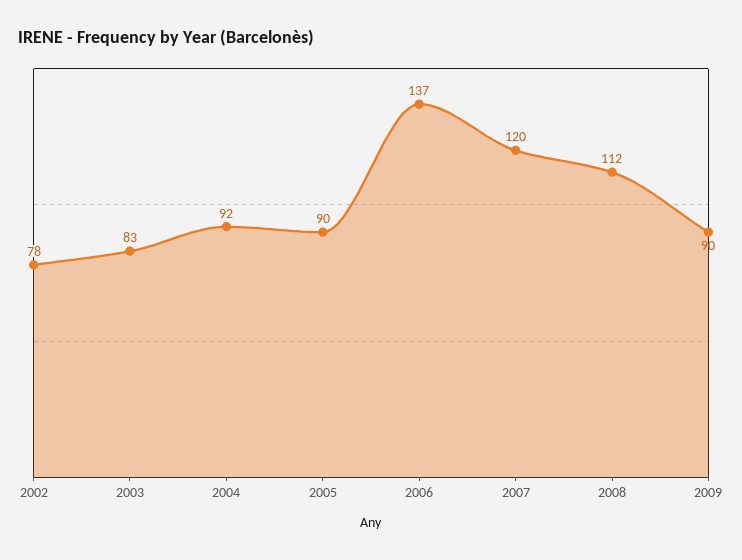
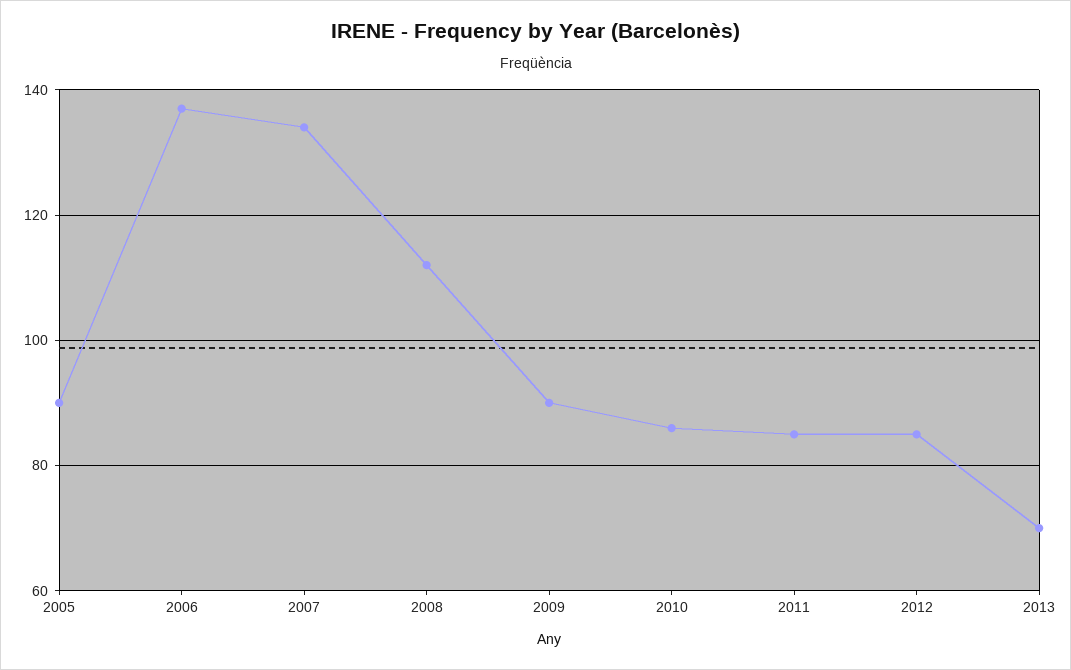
2002: 78 -> none
2003: 83 -> none
2004: 92 -> none
2007: 120 -> 135
2010: none -> 85
2011: none -> 85
2012: none -> 85
2013: none -> 70

